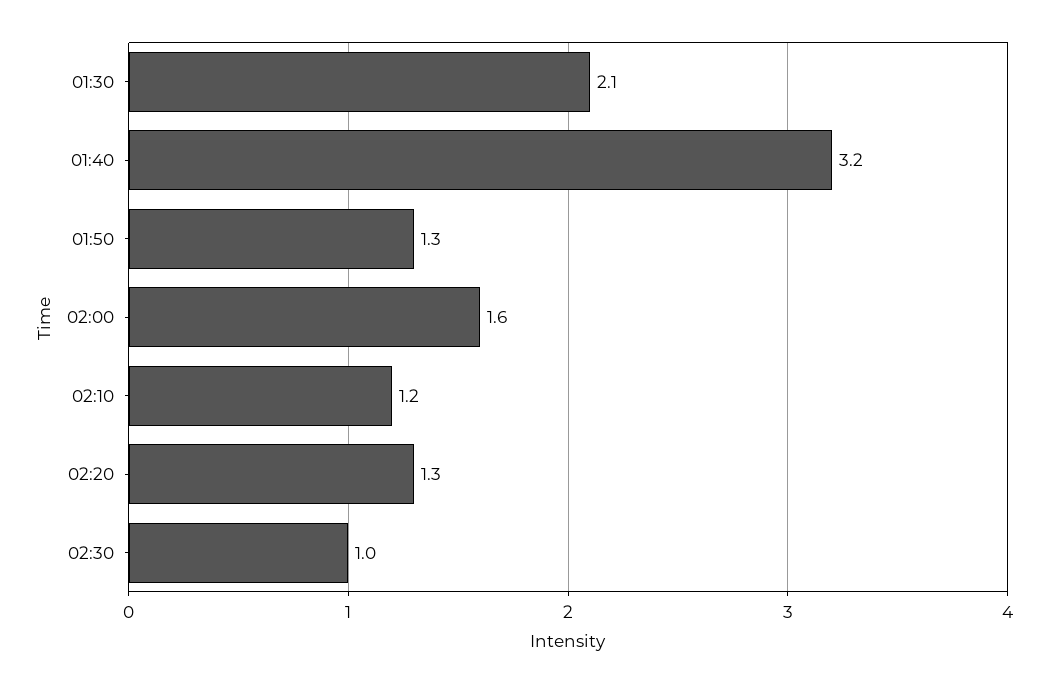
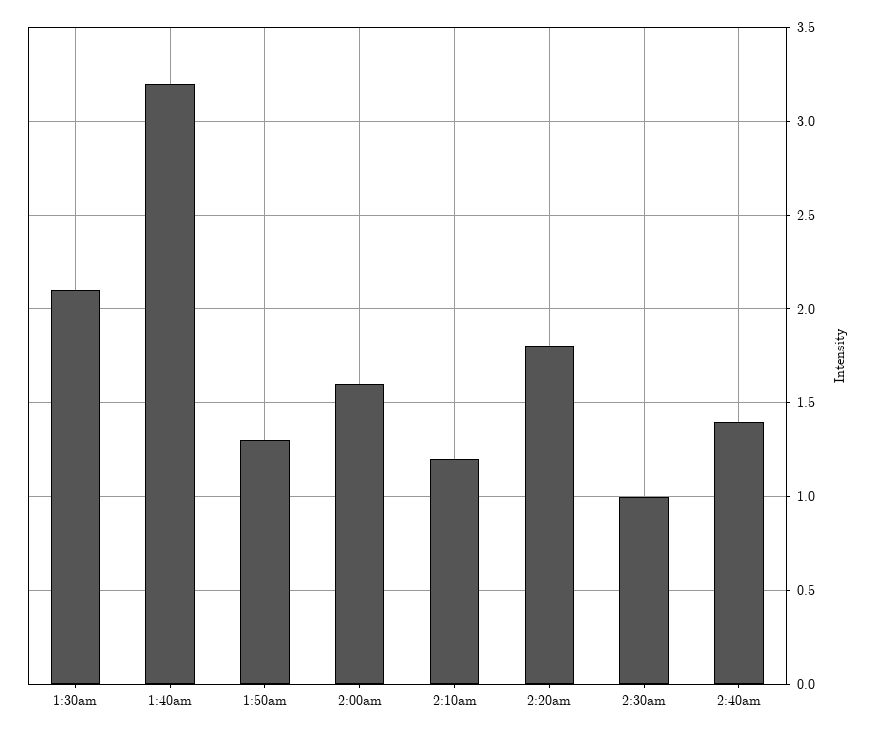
02:20: 1.3 -> 1.8
2:40am: none -> 1.4

